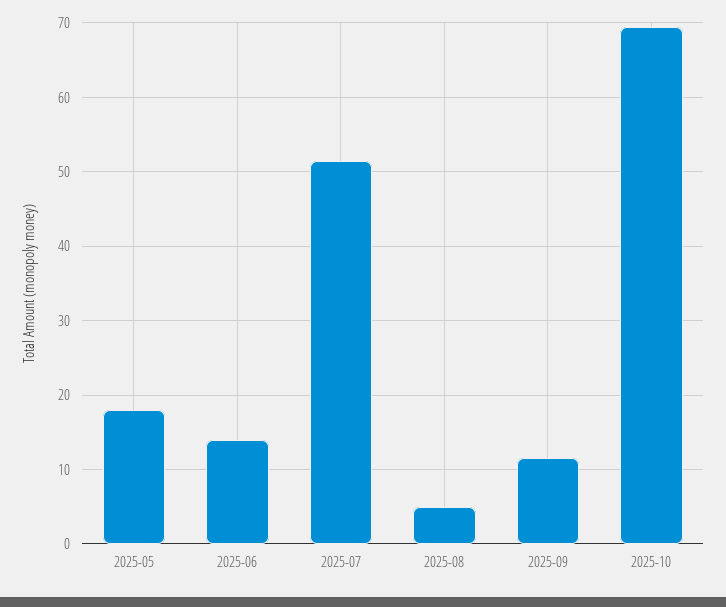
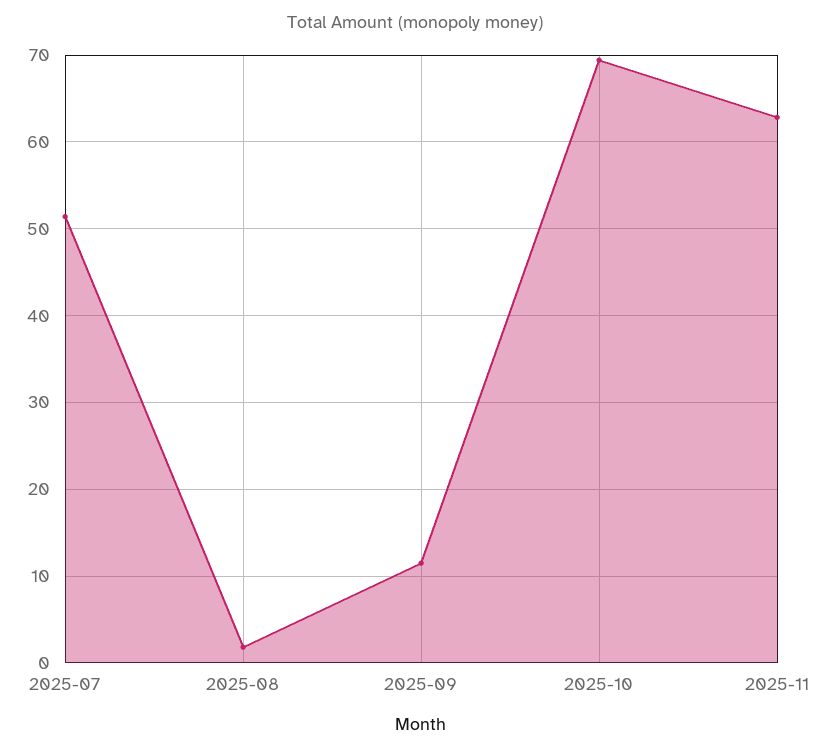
2025-05: 18 -> none
2025-06: 14 -> none
2025-08: 5 -> 2
2025-11: none -> 63

